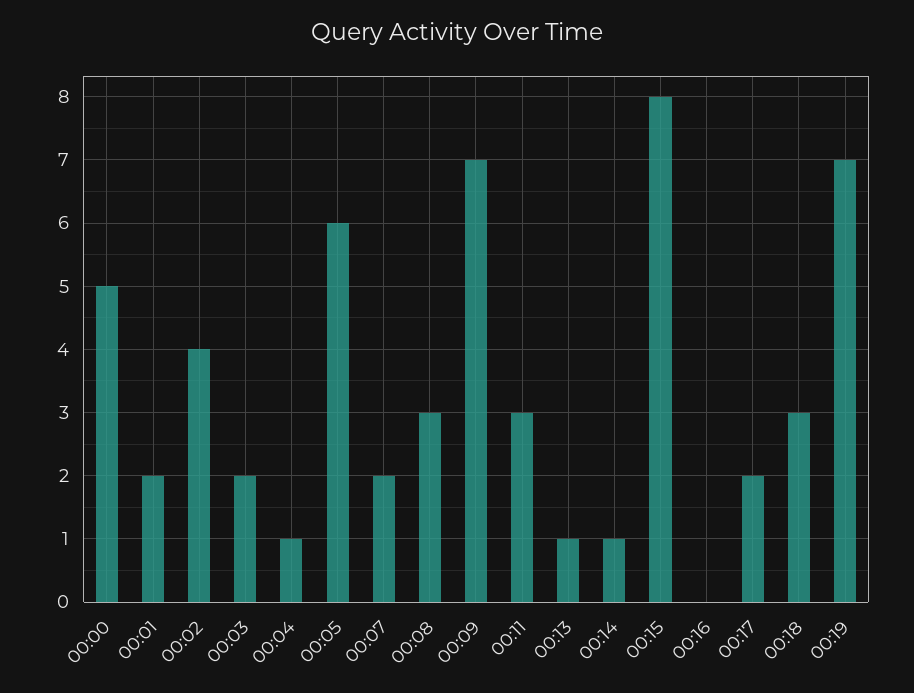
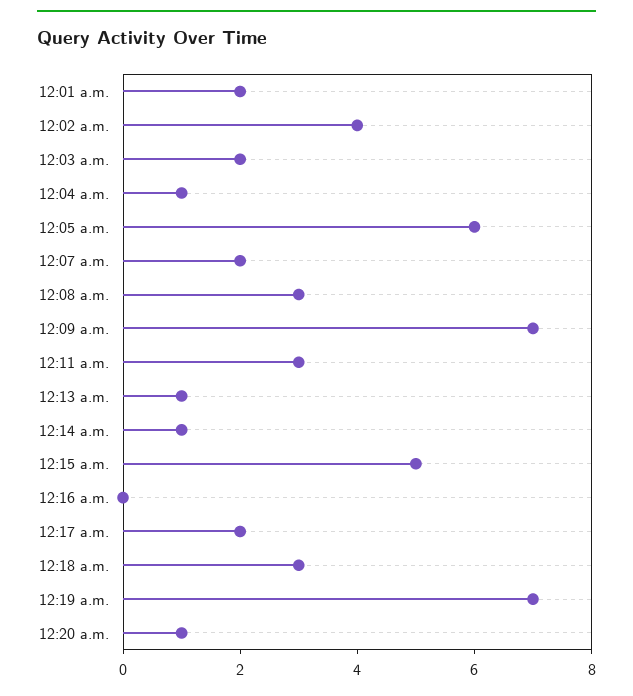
00:00: 5 -> none
00:15: 8 -> 5
12:20 a.m.: none -> 1

